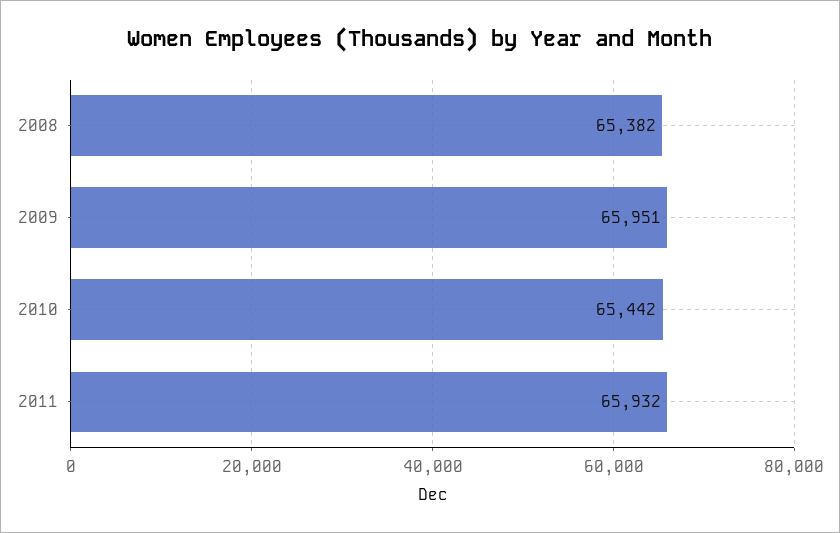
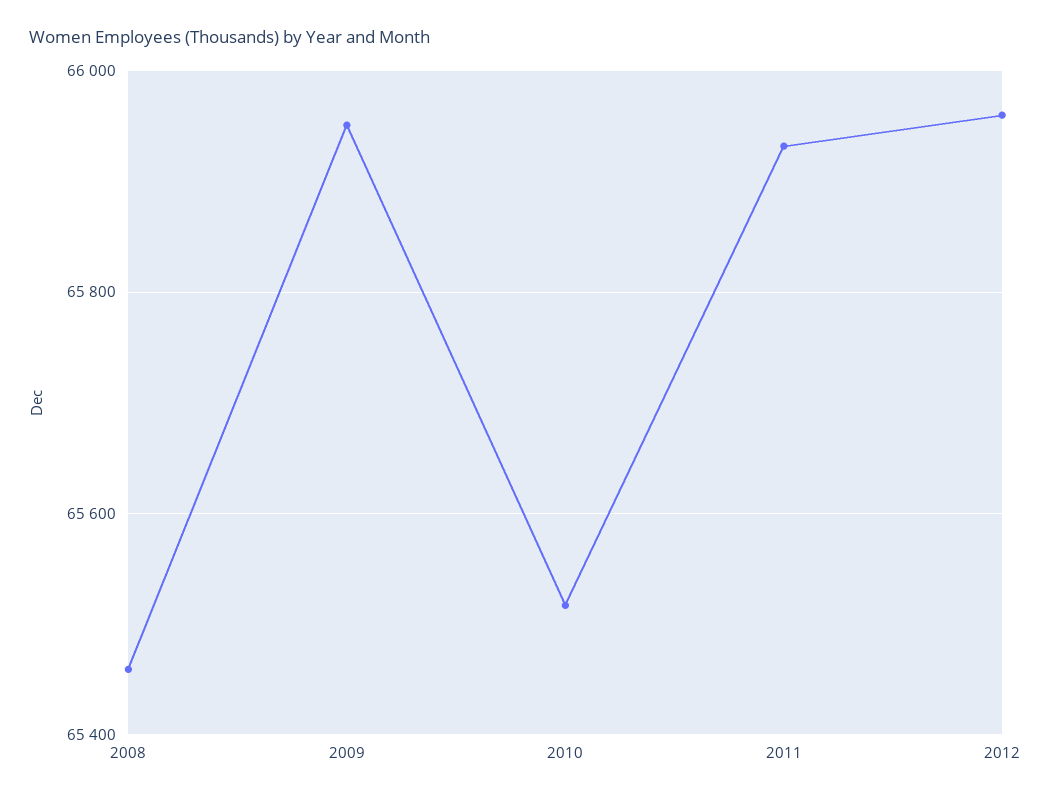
2008: 65382 -> 65460
2010: 65442 -> 65520
2012: none -> 65960

